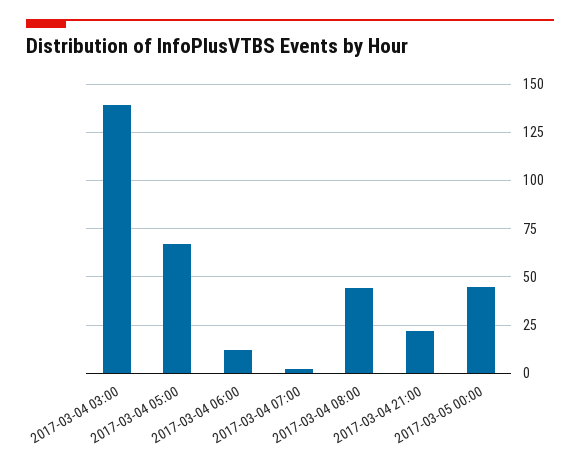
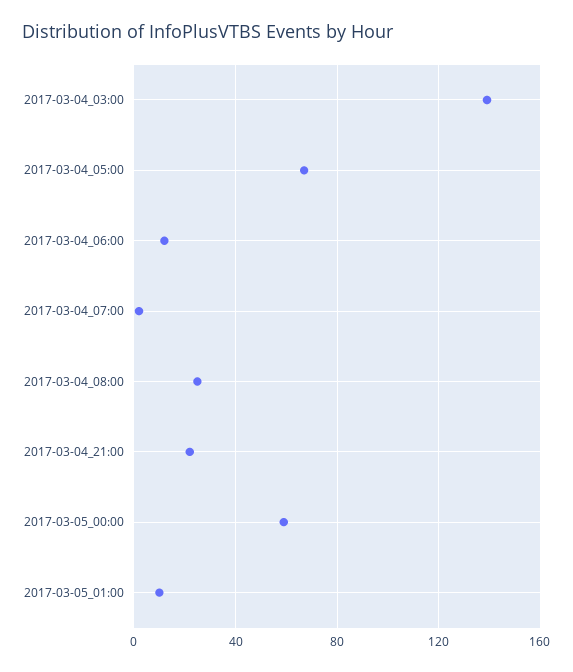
2017-03-04 08:00: 45 -> 25
2017-03-05 00:00: 45 -> 60
2017-03-05_01:00: none -> 10

